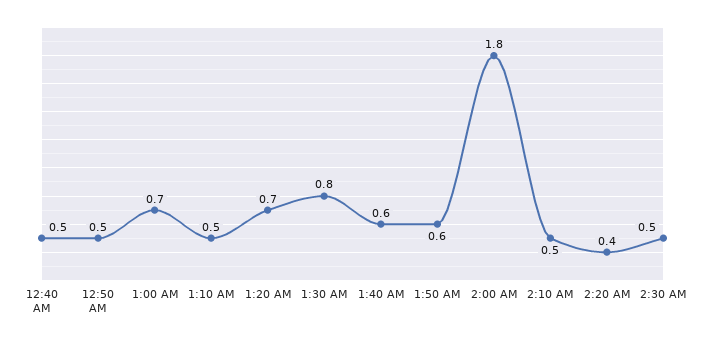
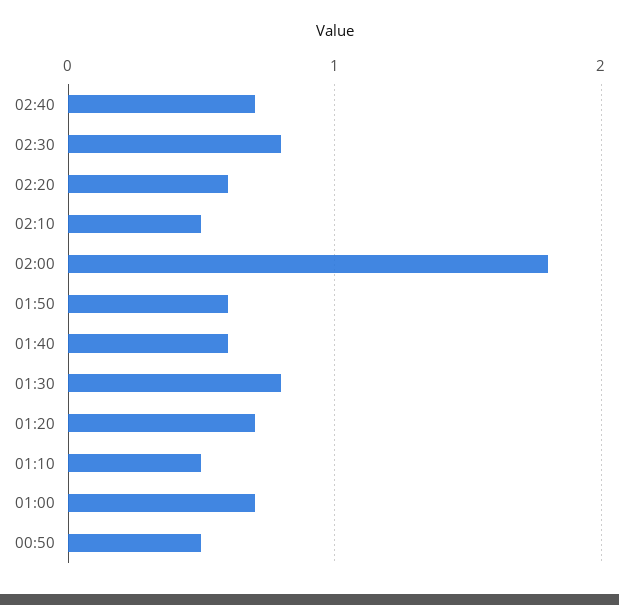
12:40 AM: 0.5 -> none
2:20 AM: 0.4 -> 0.6
2:30 AM: 0.5 -> 0.8
02:40: none -> 0.7

